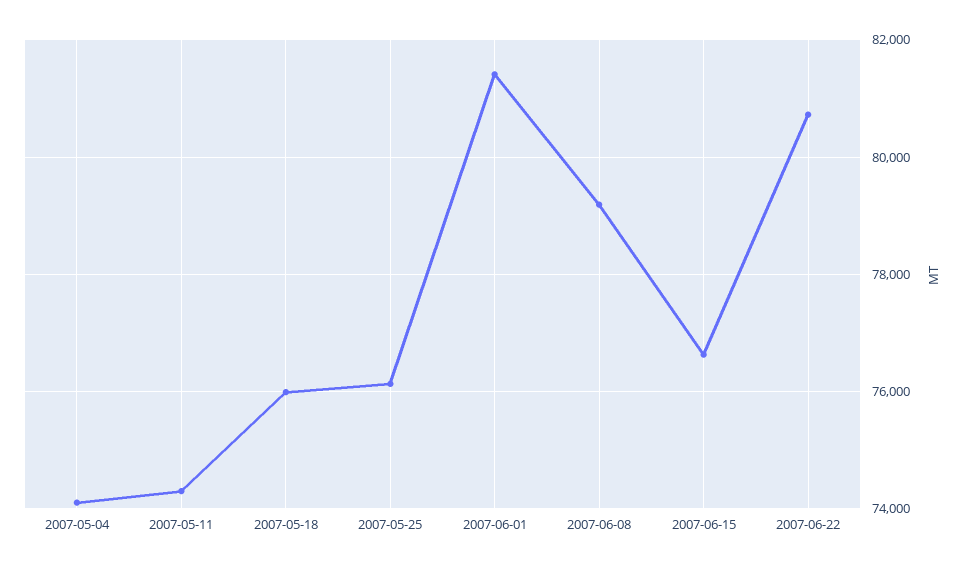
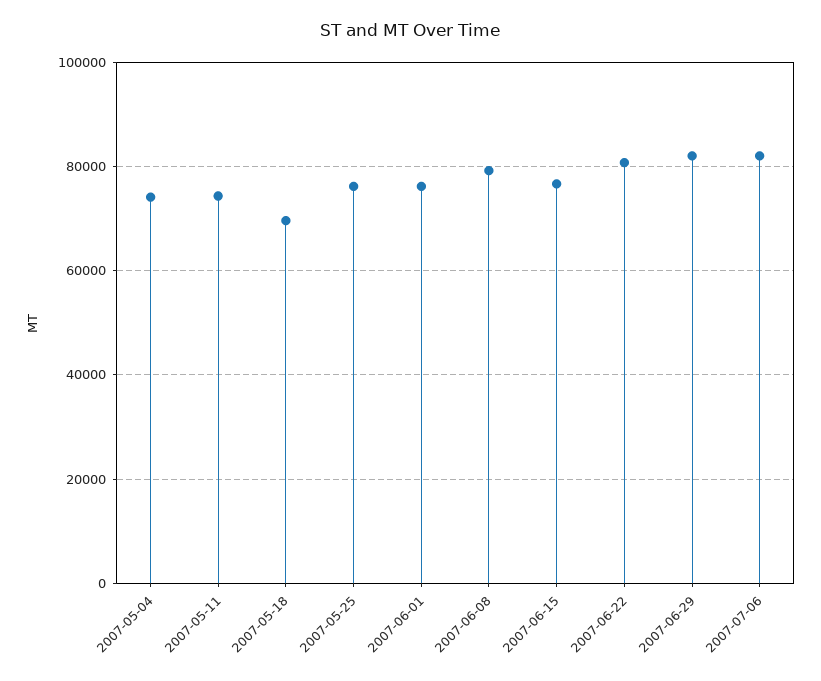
2007-05-18: 76000 -> 70000
2007-06-01: 81400 -> 76000
2007-06-29: none -> 82000
2007-07-06: none -> 82000

